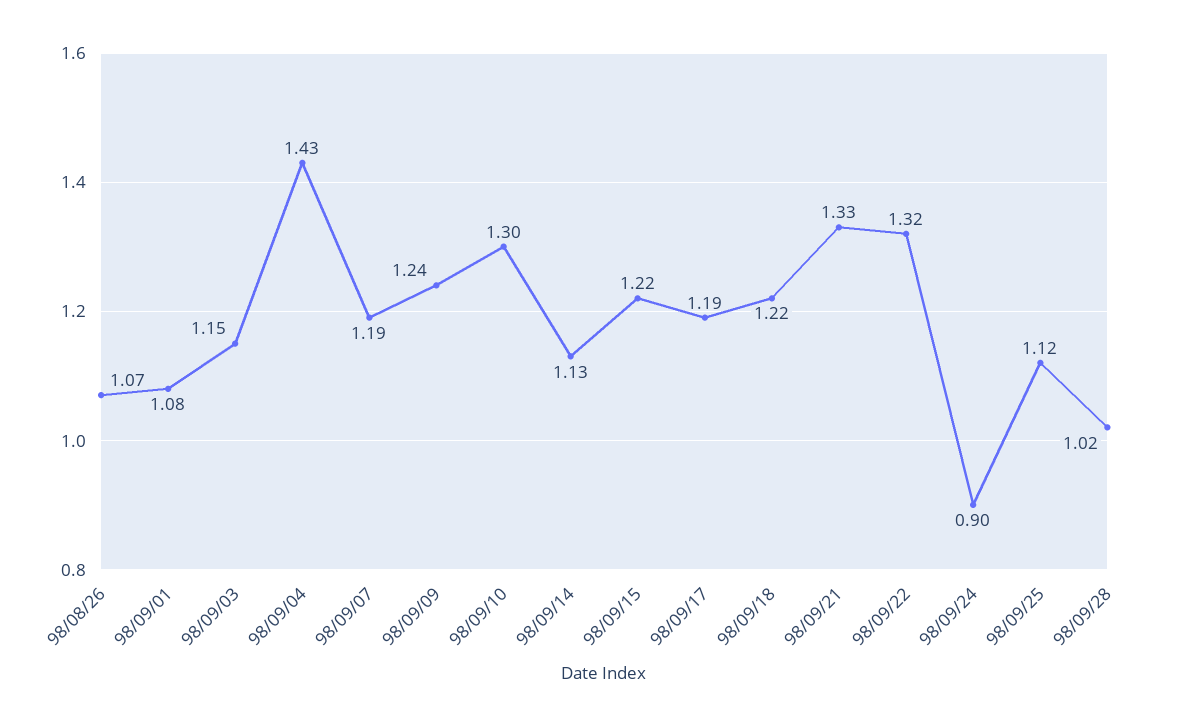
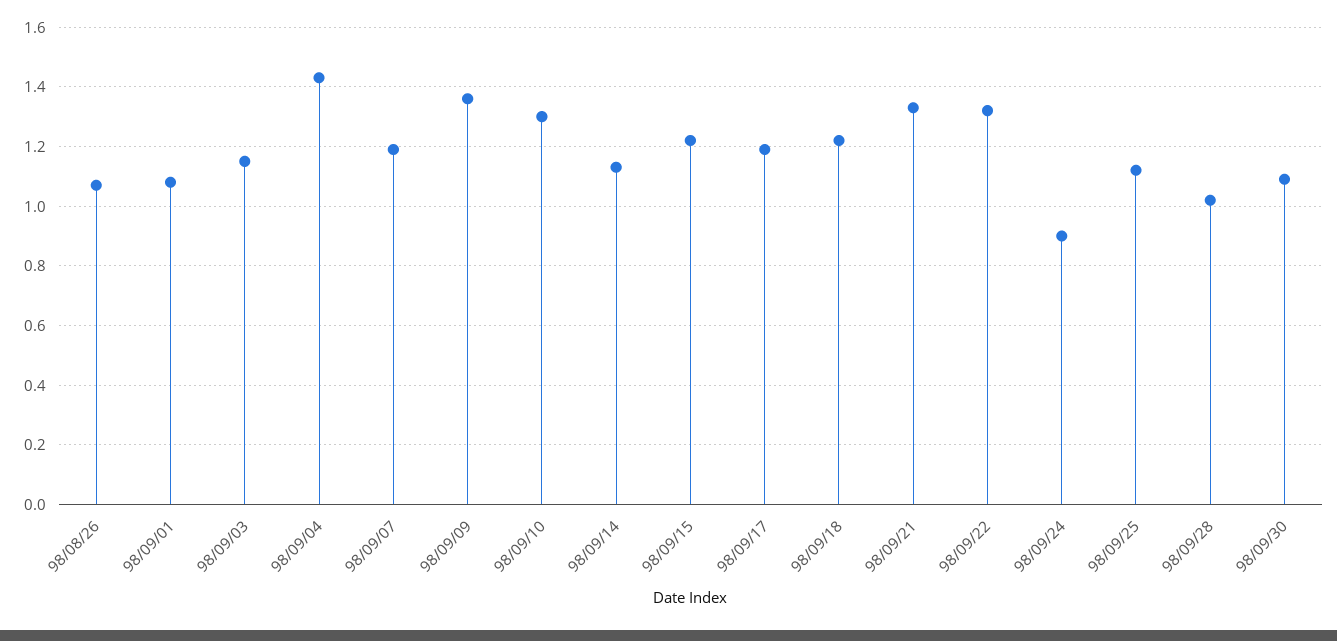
98/09/09: 1.24 -> 1.35
98/09/30: none -> 1.1

